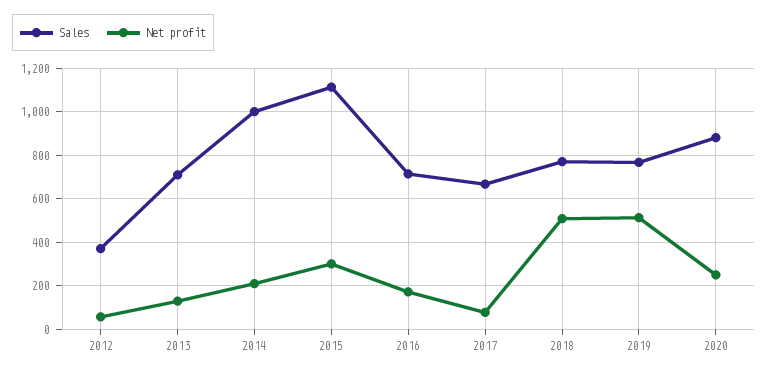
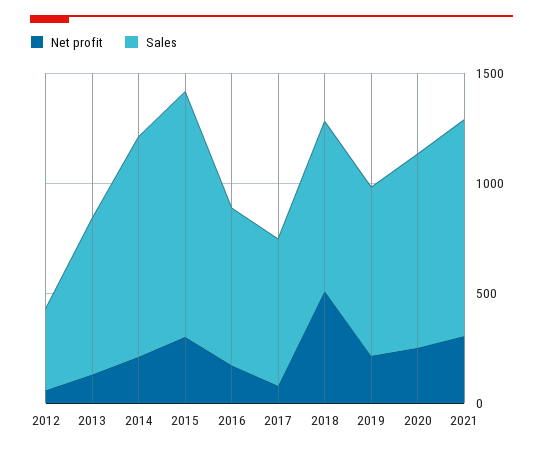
Net profit, 2019: 500 -> 200
Net profit, 2021: none -> 300
Sales, 2021: none -> 1000

